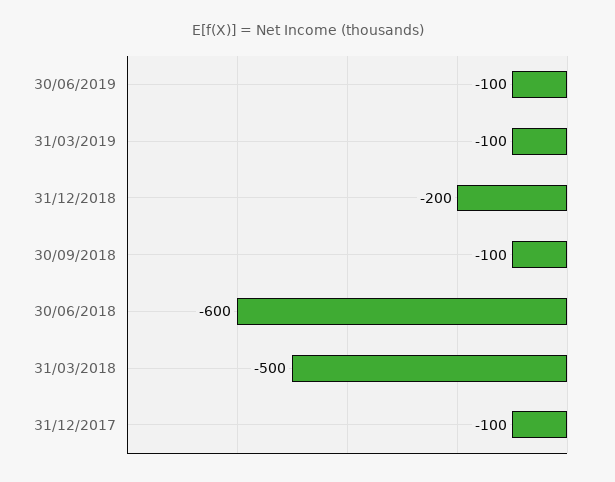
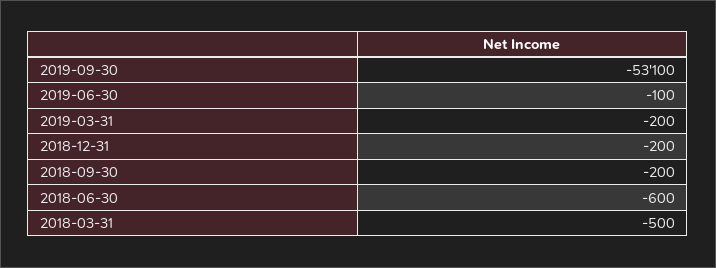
31/03/2019: -100 -> -200
30/09/2018: -100 -> -200
31/12/2017: -100 -> none
2019-09-30: none -> -53100

